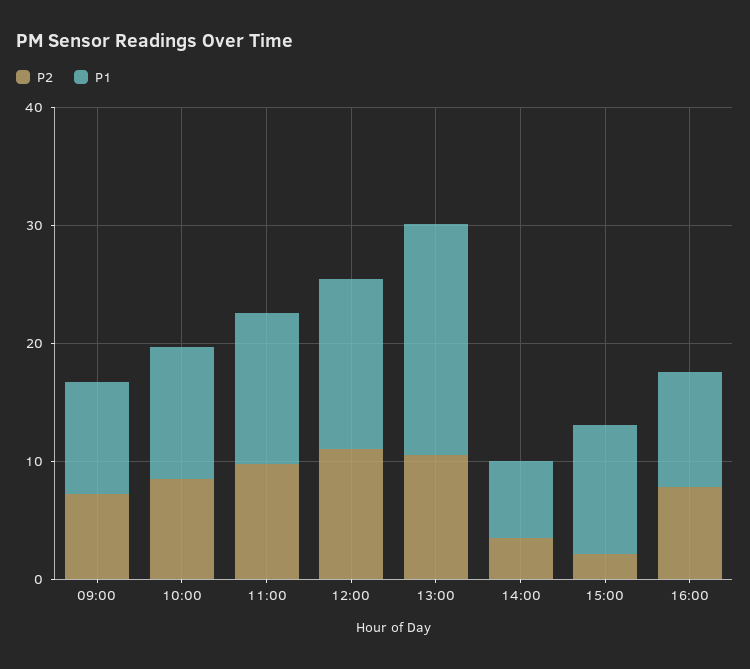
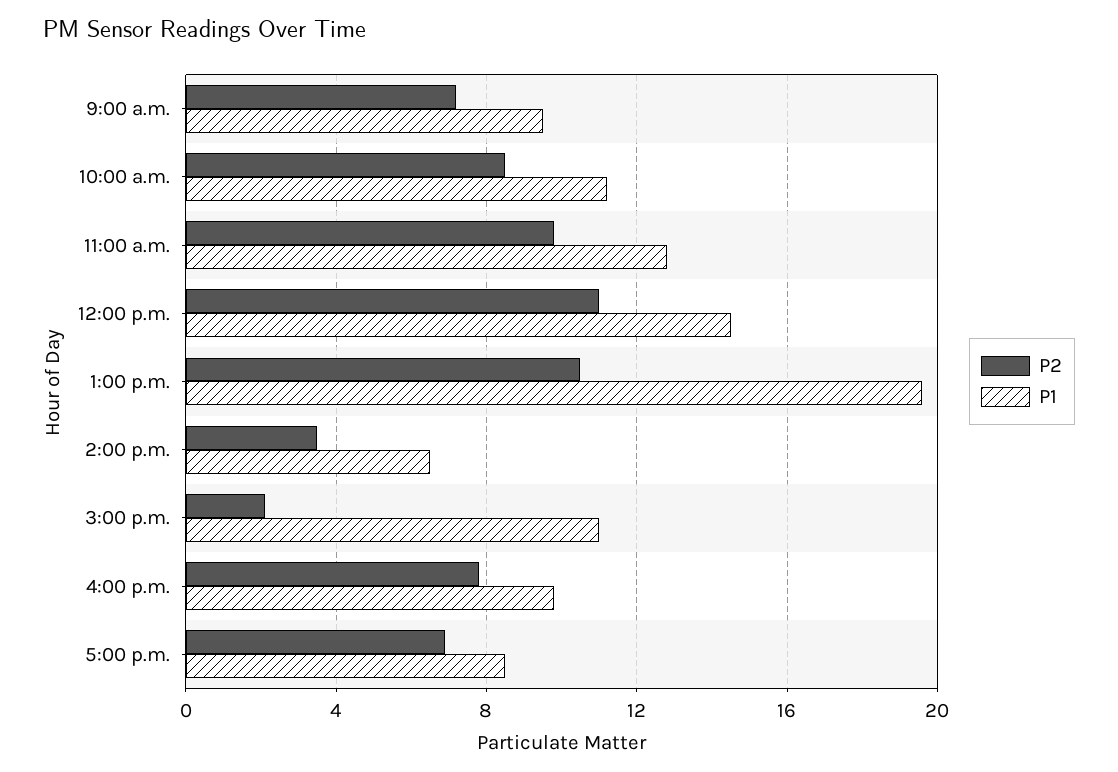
P2, 5:00 p.m.: none -> 7
P1, 5:00 p.m.: none -> 8.5

